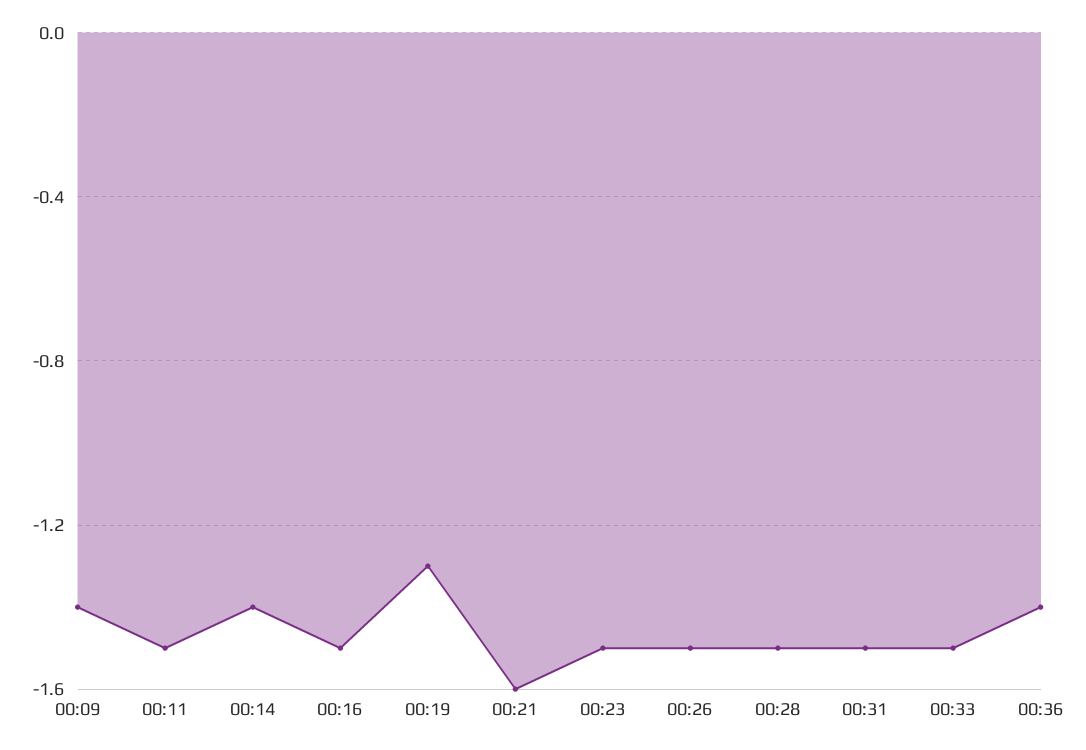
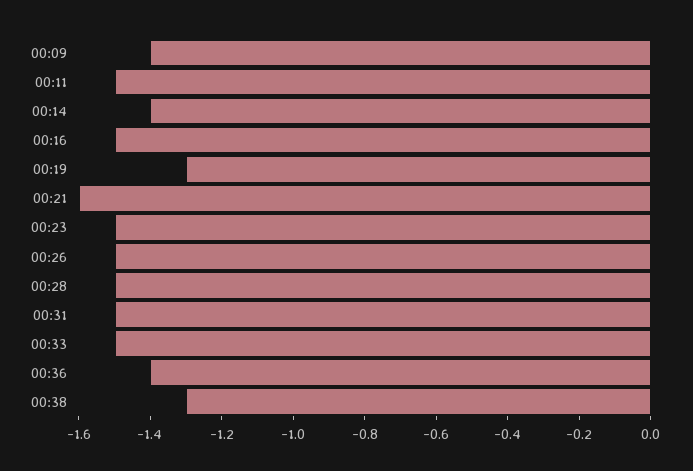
00:38: none -> -1.3

